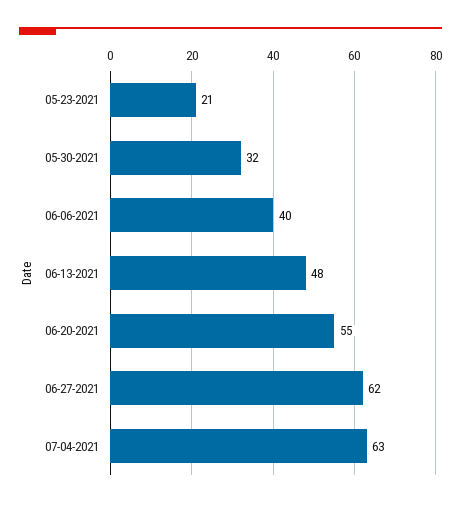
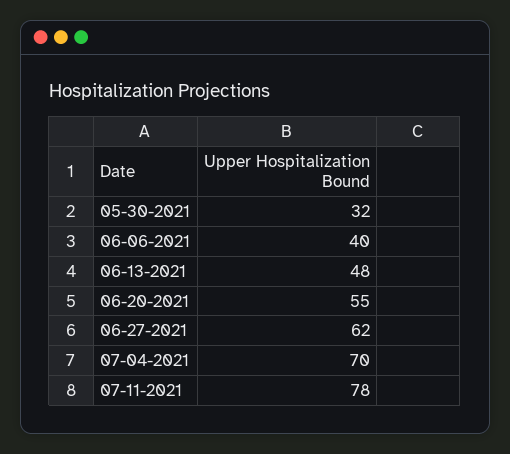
05-23-2021: 21 -> none
07-04-2021: 63 -> 70
07-11-2021: none -> 78

